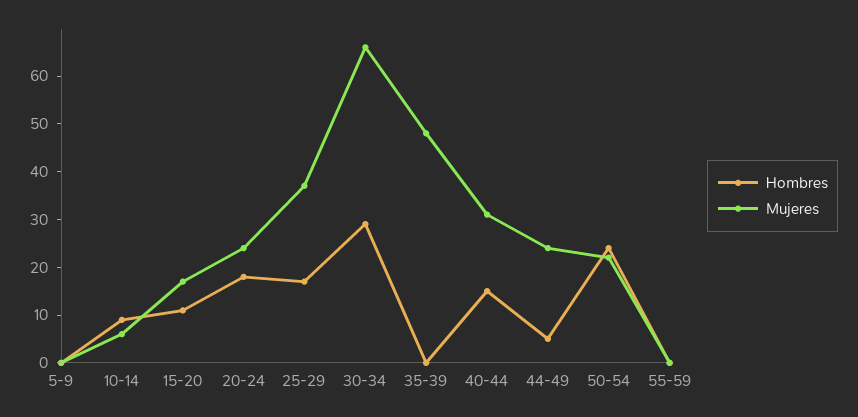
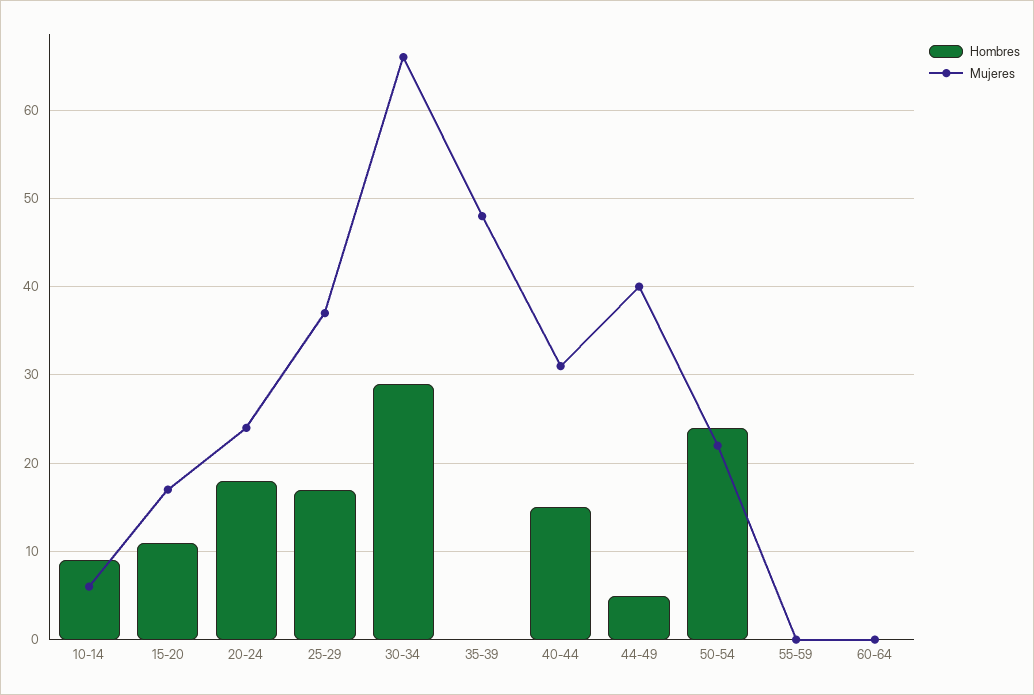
Hombres, 5-9: 0 -> none
Mujeres, 5-9: 0 -> none
Mujeres, 44-49: 25 -> 40
Hombres, 60-64: none -> 0
Mujeres, 60-64: none -> 0

